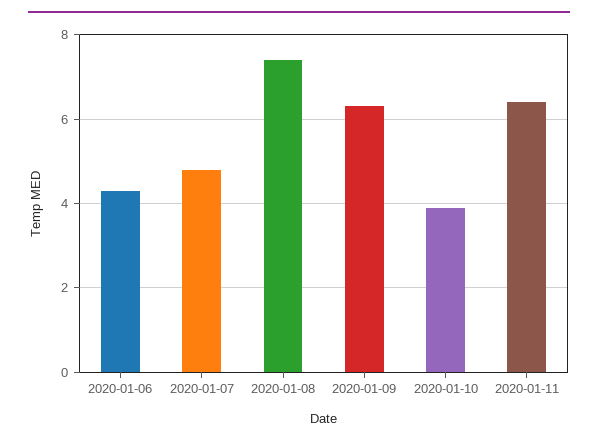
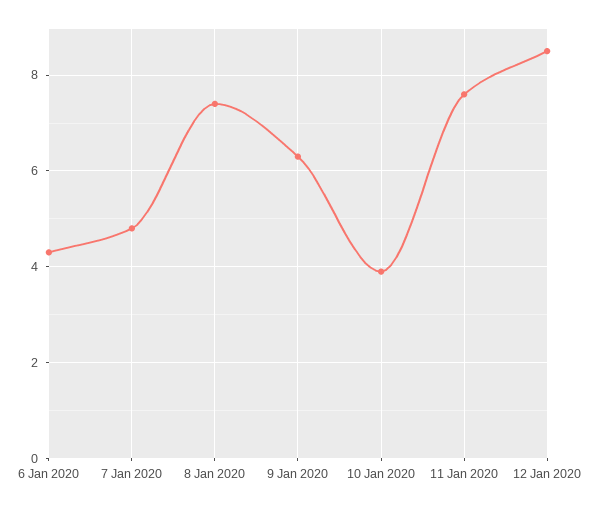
2020-01-11: 6.5 -> 7.5
12 Jan 2020: none -> 8.5

